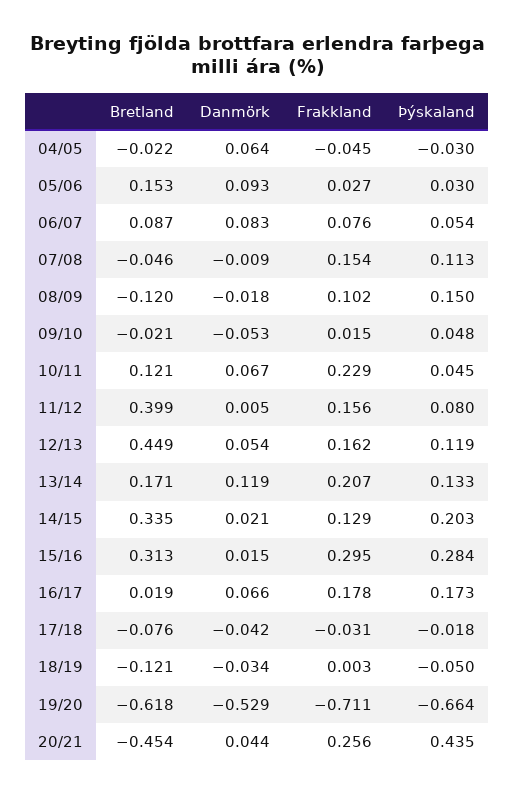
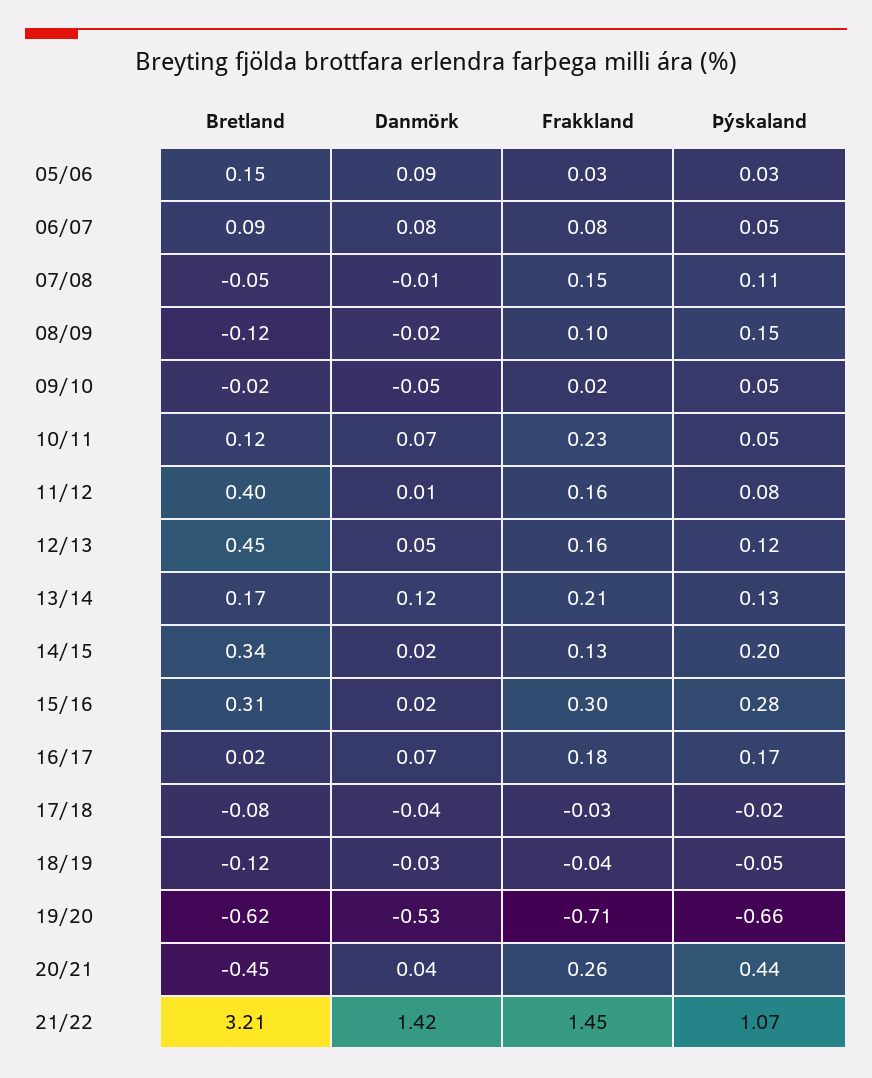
Bretland, 04/05: -0.022 -> none
Danmörk, 04/05: 0.064 -> none
Frakkland, 04/05: -0.045 -> none
Þýskaland, 04/05: -0.03 -> none
Frakkland, 18/19: 0.003 -> -0.04
Bretland, 21/22: none -> 3.21
Danmörk, 21/22: none -> 1.42
Frakkland, 21/22: none -> 1.45
Þýskaland, 21/22: none -> 1.07

